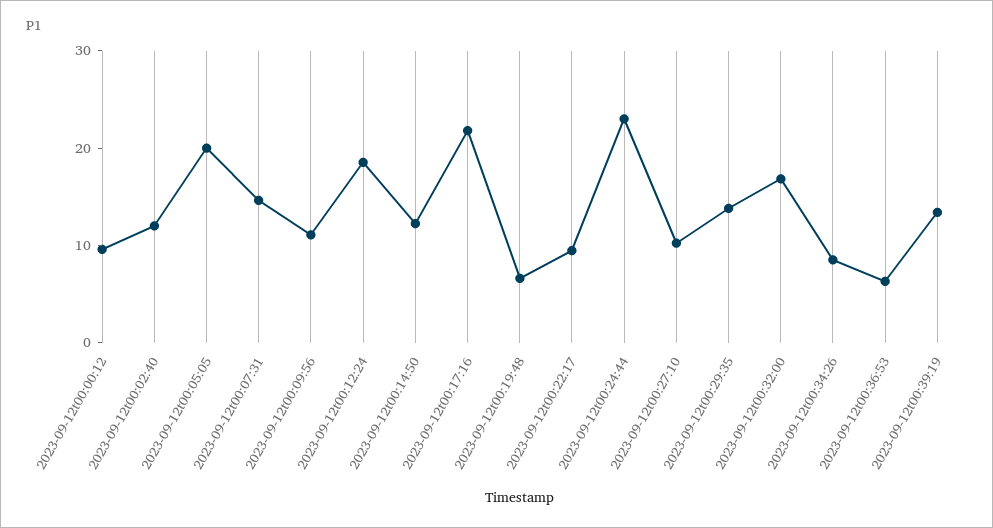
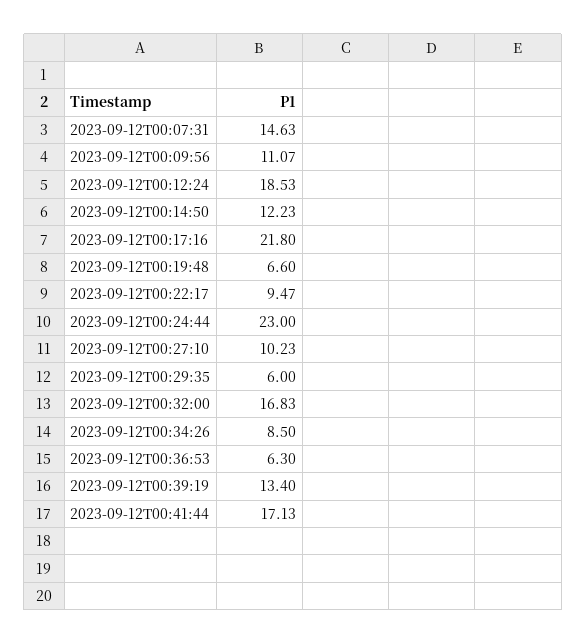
2023-09-12t00:00:12: 10 -> none
2023-09-12t00:02:40: 12 -> none
2023-09-12t00:05:05: 20 -> none
2023-09-12t00:29:35: 14 -> 6
2023-09-12T00:41:44: none -> 17.13

